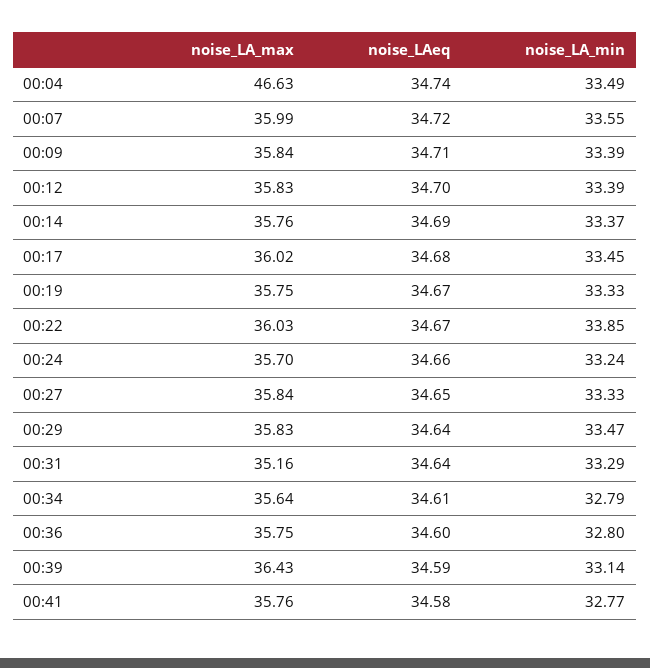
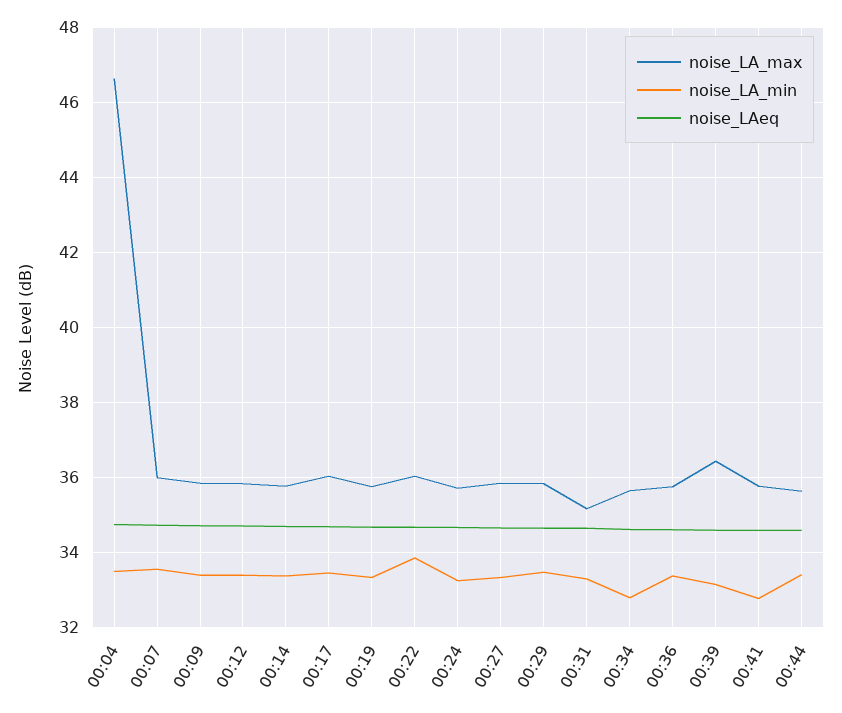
noise_LA_min, 00:36: 32.8 -> 33.4
noise_LA_max, 00:44: none -> 35.6
noise_LA_min, 00:44: none -> 33.4
noise_LAeq, 00:44: none -> 34.6

